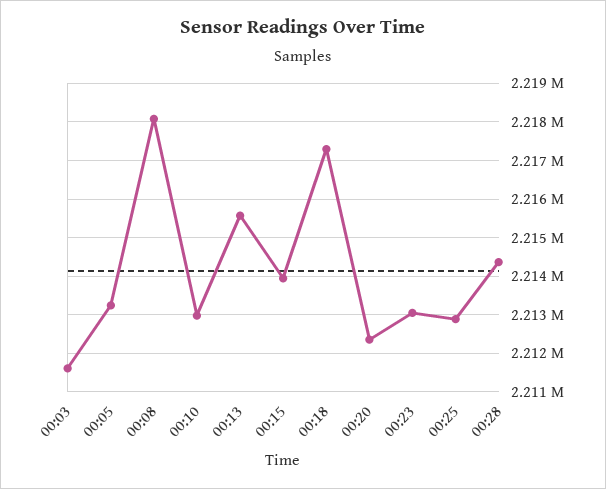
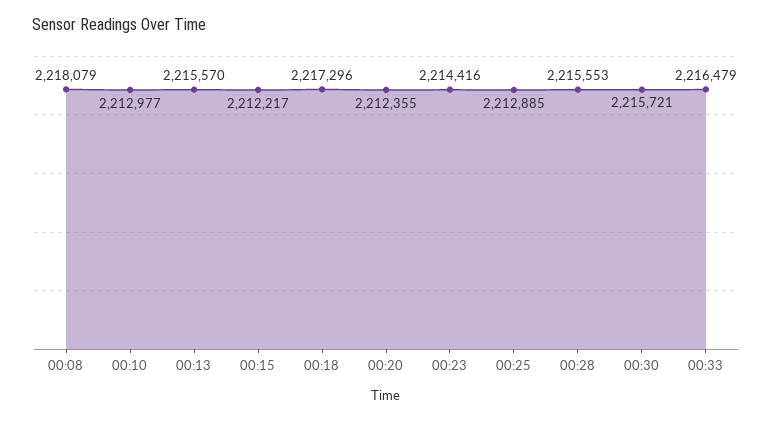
00:03: 2211600 -> none
00:05: 2213200 -> none
00:15: 2214000 -> 2212217
00:23: 2213000 -> 2214416
00:28: 2214400 -> 2215553
00:30: none -> 2215721
00:33: none -> 2216479

